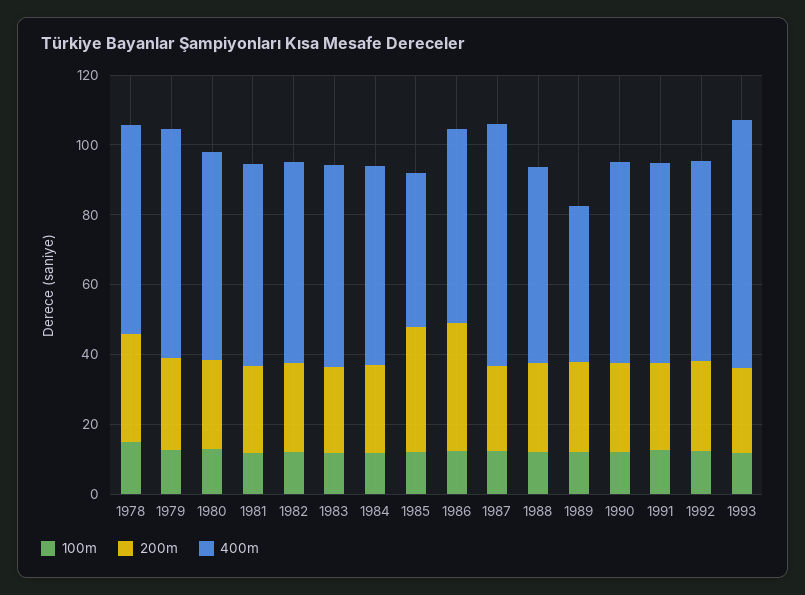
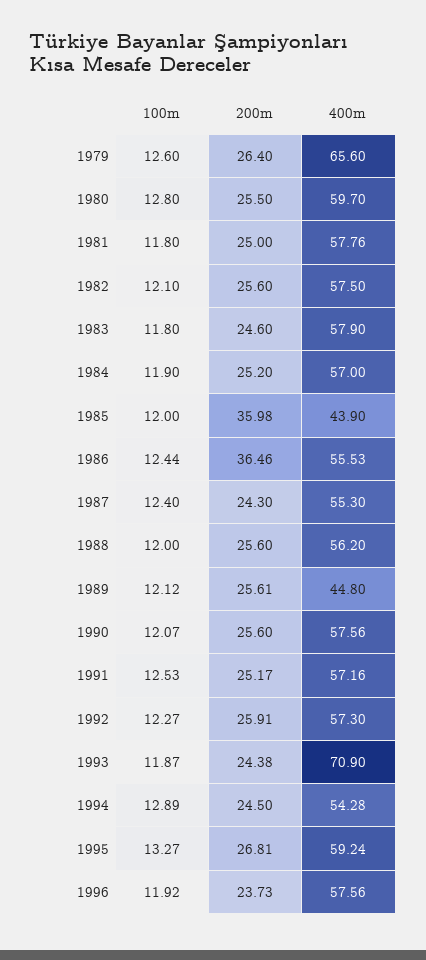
100m, 1978: 15 -> none
200m, 1978: 30 -> none
400m, 1978: 60 -> none
400m, 1987: 70 -> 55.3
100m, 1994: none -> 12.89
200m, 1994: none -> 24.5
400m, 1994: none -> 54.28
100m, 1995: none -> 13.27
200m, 1995: none -> 26.81
400m, 1995: none -> 59.24
100m, 1996: none -> 11.92
200m, 1996: none -> 23.73
400m, 1996: none -> 57.56

